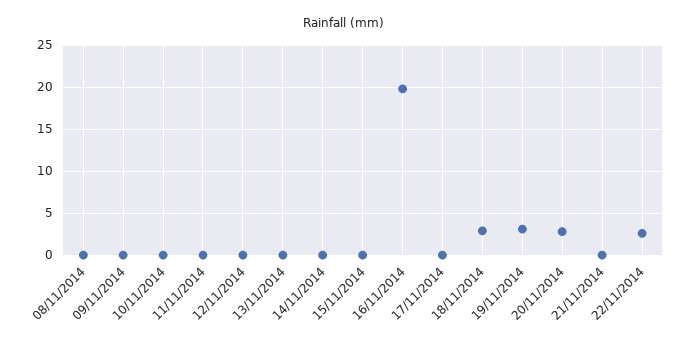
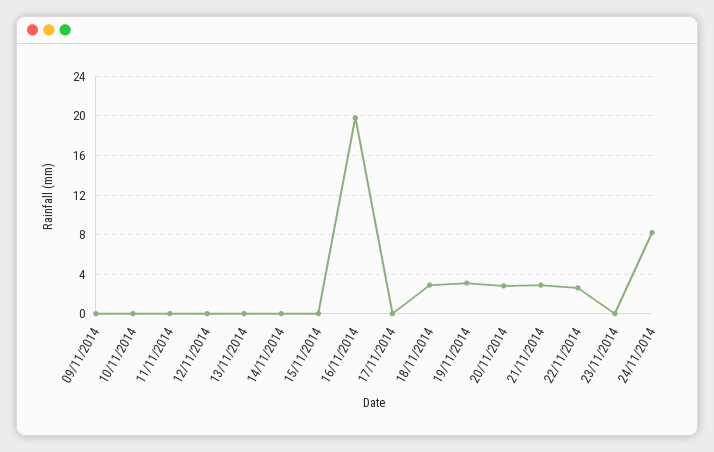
08/11/2014: 0 -> none
21/11/2014: 0 -> 3
23/11/2014: none -> 0
24/11/2014: none -> 8

